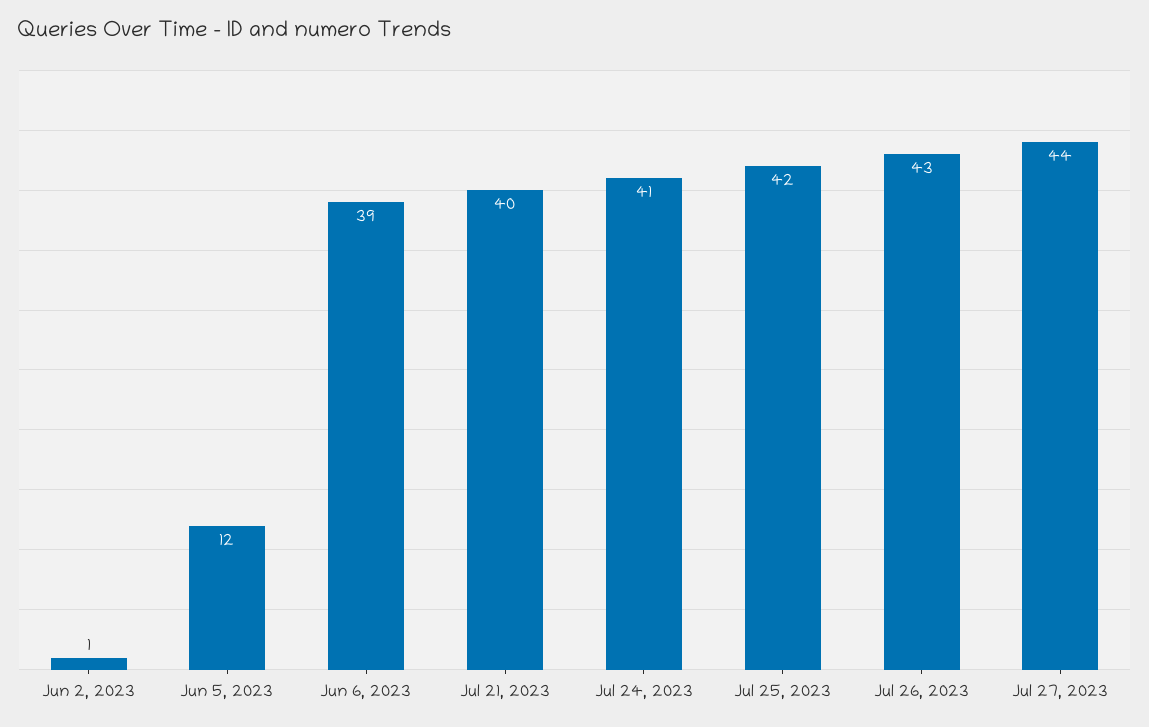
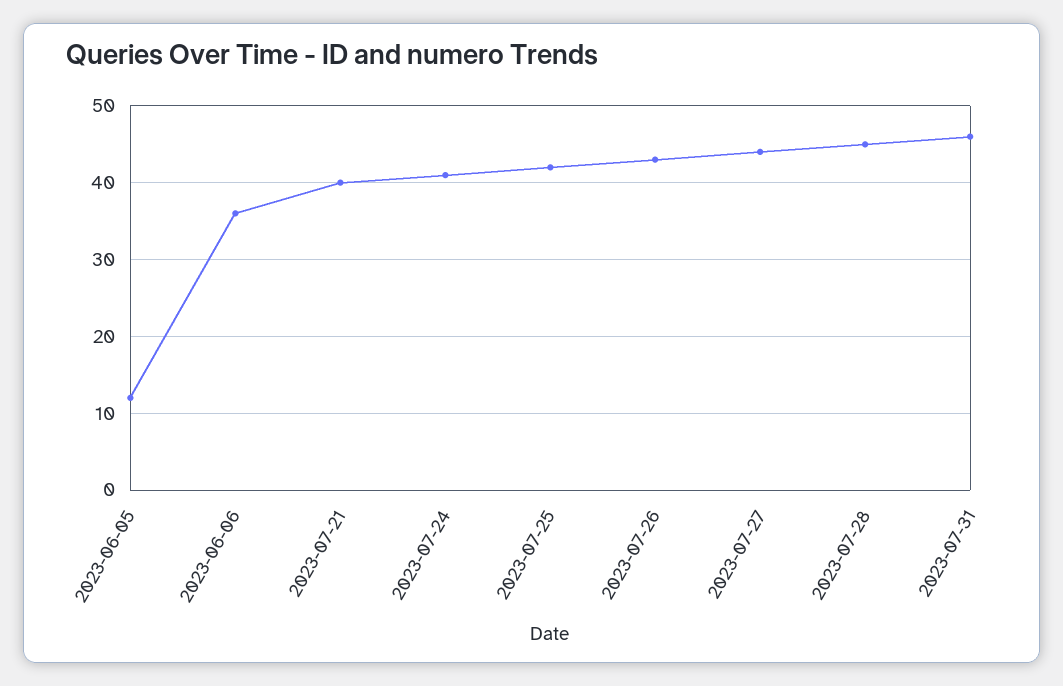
Jun 2, 2023: 1 -> none
Jun 6, 2023: 39 -> 36
2023-07-28: none -> 45
2023-07-31: none -> 46

